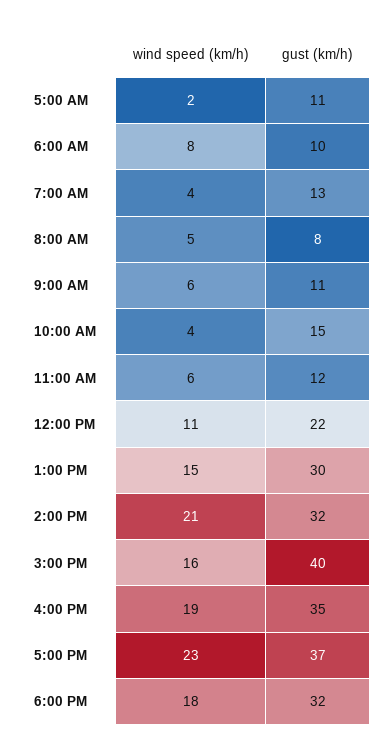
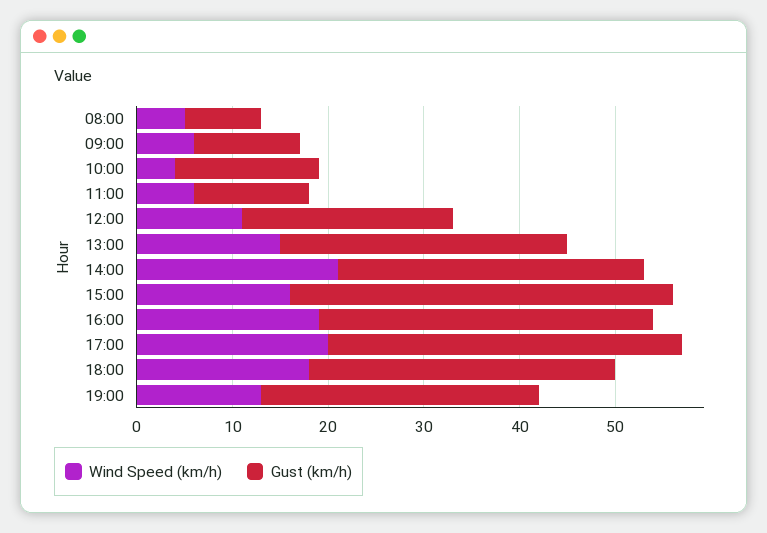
wind speed (km/h), 5:00 AM: 2 -> none
gust (km/h), 5:00 AM: 11 -> none
wind speed (km/h), 6:00 AM: 8 -> none
gust (km/h), 6:00 AM: 10 -> none
wind speed (km/h), 7:00 AM: 4 -> none
gust (km/h), 7:00 AM: 13 -> none
wind speed (km/h), 5:00 PM: 23 -> 20
wind speed (km/h), 19:00: none -> 13
gust (km/h), 19:00: none -> 29

